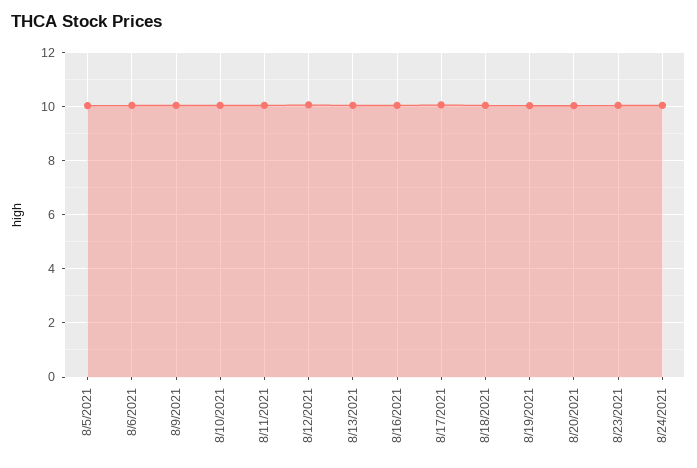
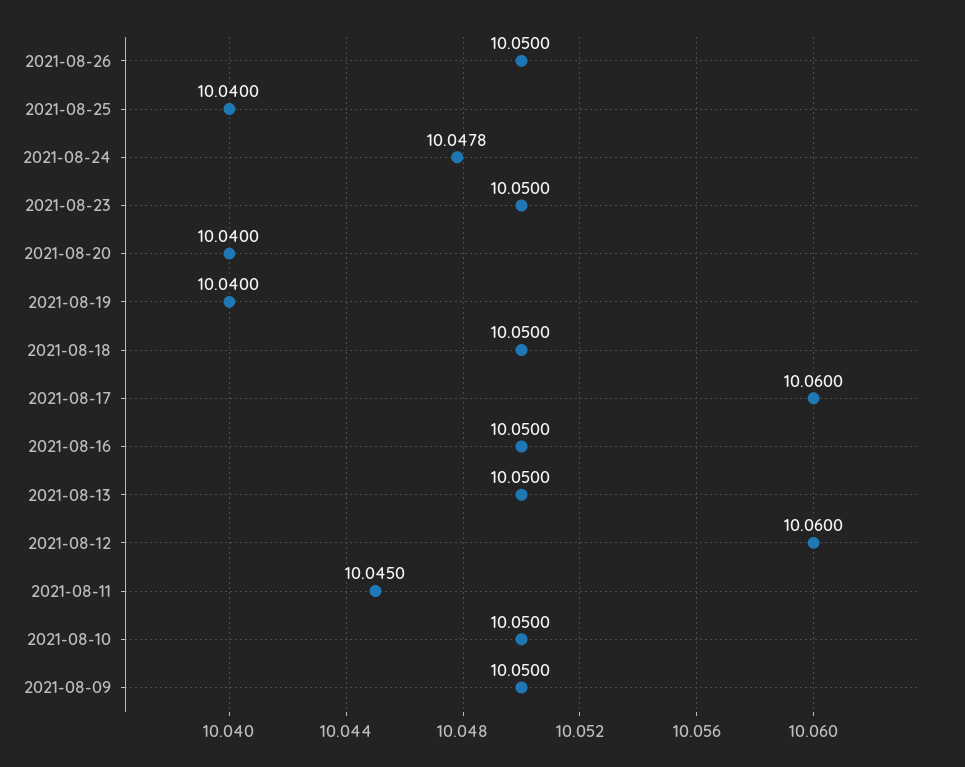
8/5/2021: 10 -> none
8/6/2021: 10 -> none
2021-08-26: none -> 10.05
2021-08-25: none -> 10.04

